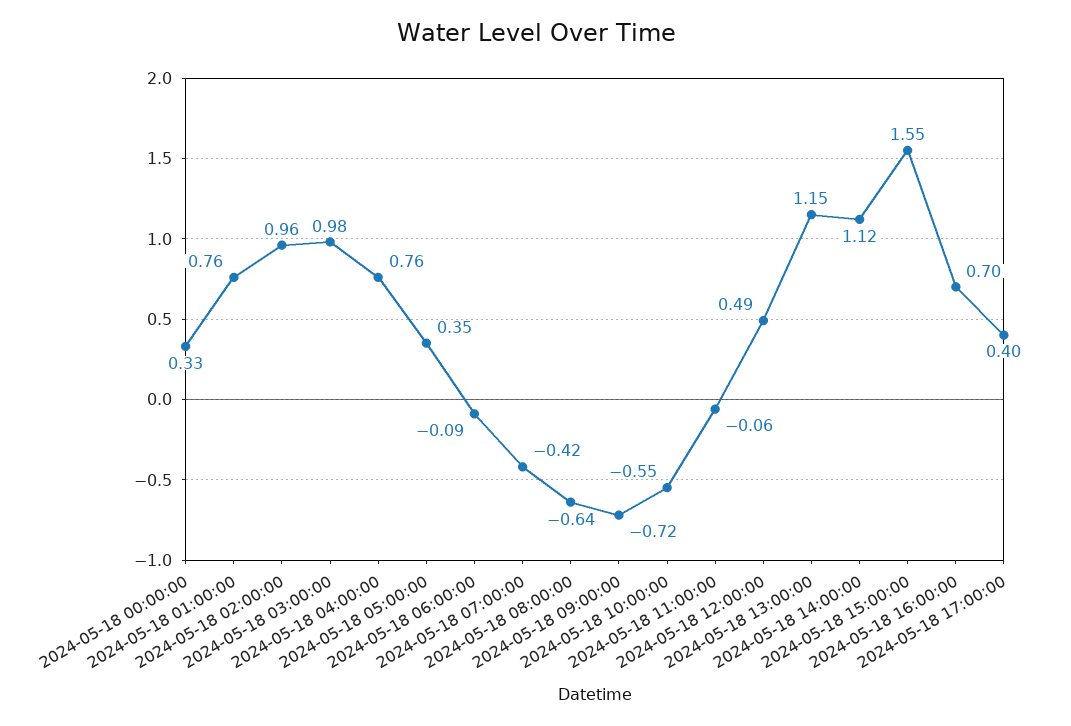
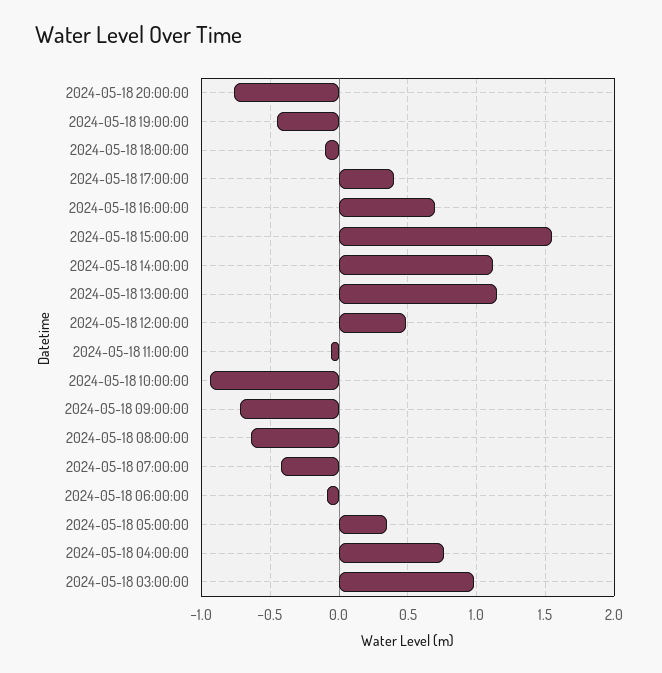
2024-05-18 00:00:00: 0.33 -> none
2024-05-18 01:00:00: 0.76 -> none
2024-05-18 02:00:00: 0.96 -> none
2024-05-18 10:00:00: -0.55 -> -0.95
2024-05-18 20:00:00: none -> -0.75
2024-05-18 19:00:00: none -> -0.45
2024-05-18 18:00:00: none -> -0.1

